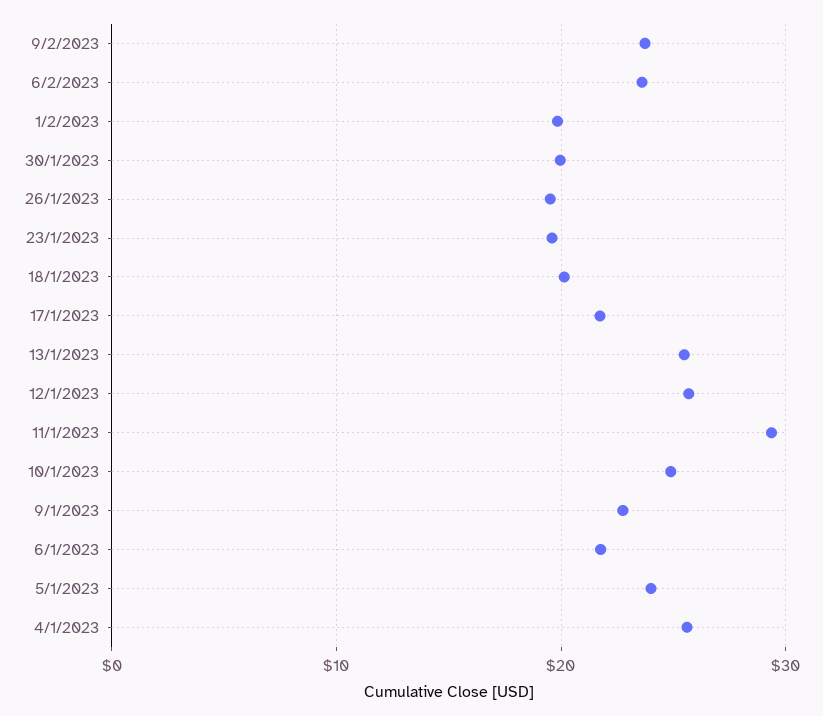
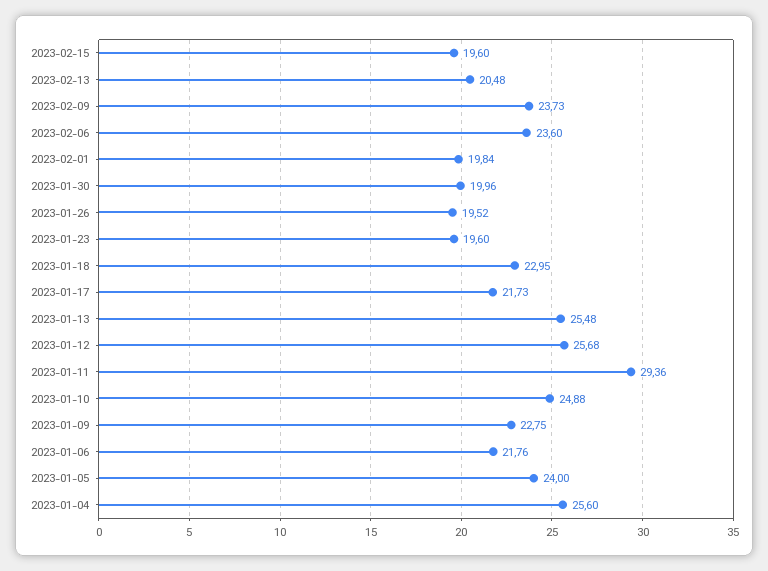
18/1/2023: 20 -> 22.95
2023-02-15: none -> 19.6
2023-02-13: none -> 20.48

